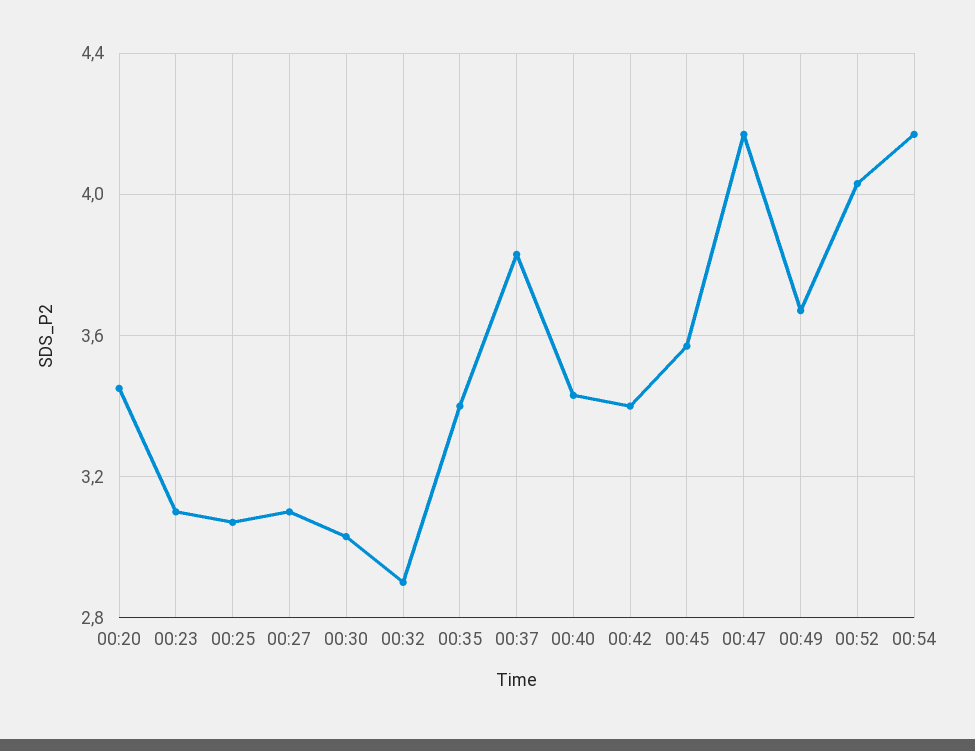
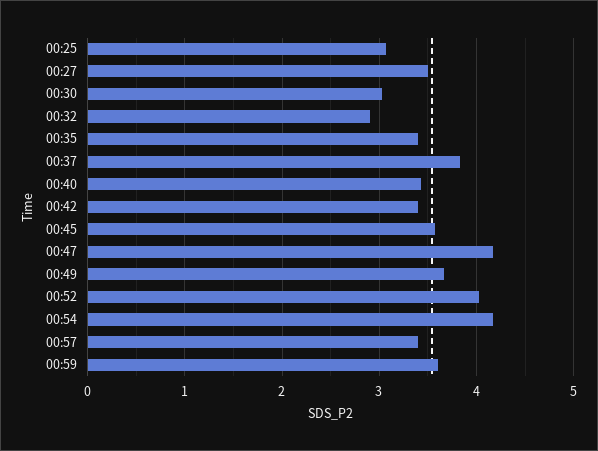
00:20: 3.45 -> none
00:23: 3.1 -> none
00:27: 3.1 -> 3.5
00:57: none -> 3.4
00:59: none -> 3.6

